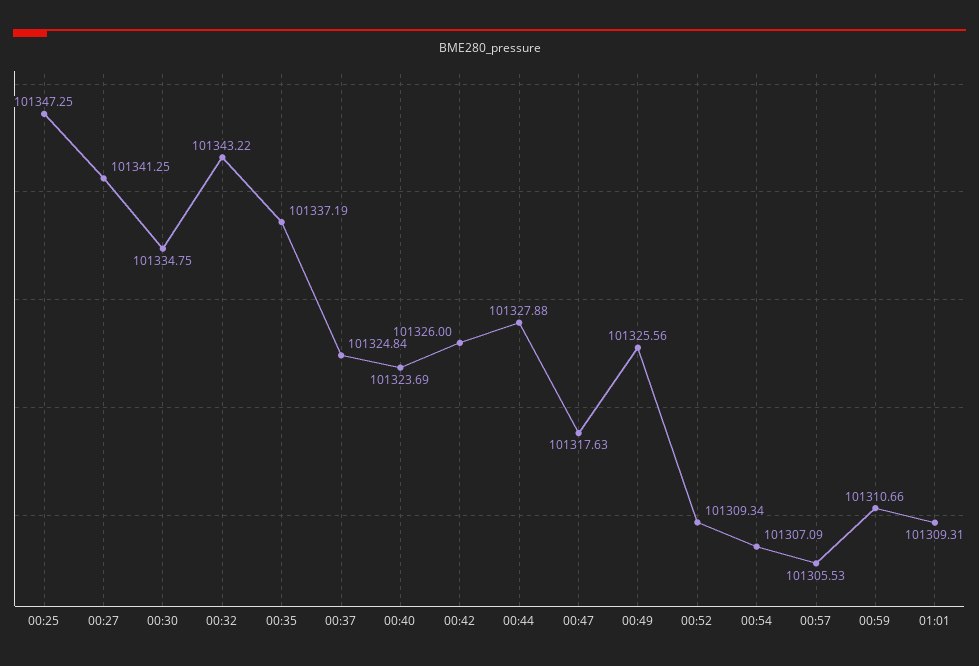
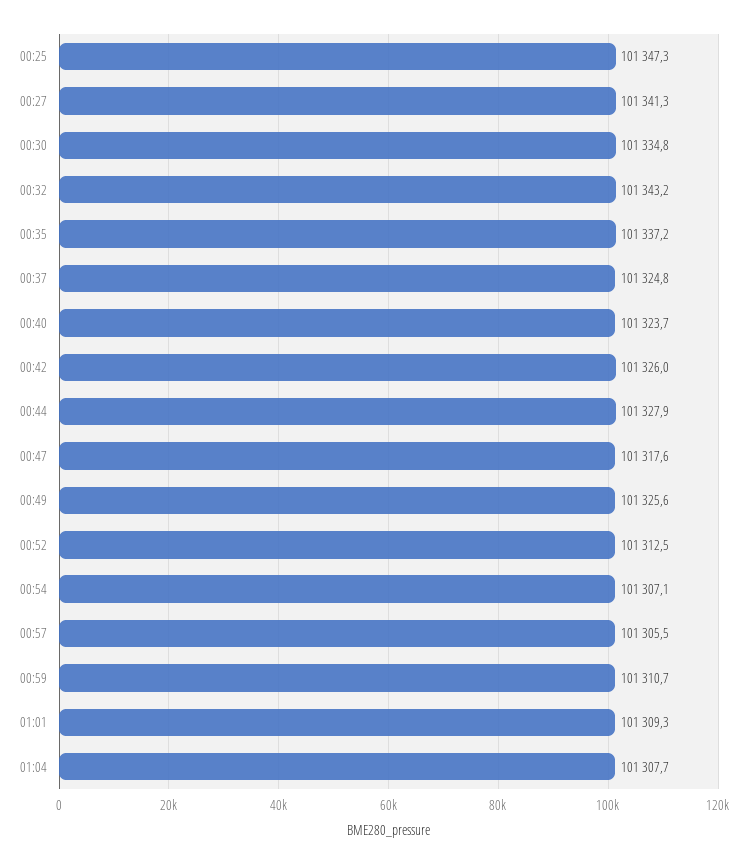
00:52: 101309.34 -> 101312.5
01:04: none -> 101307.7

